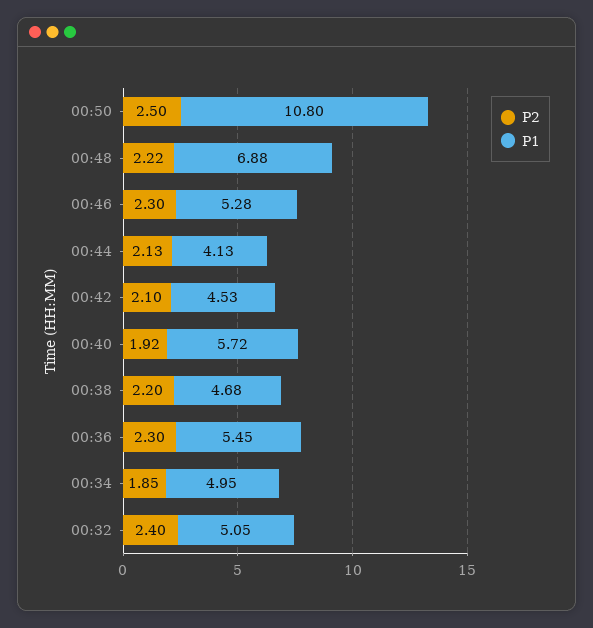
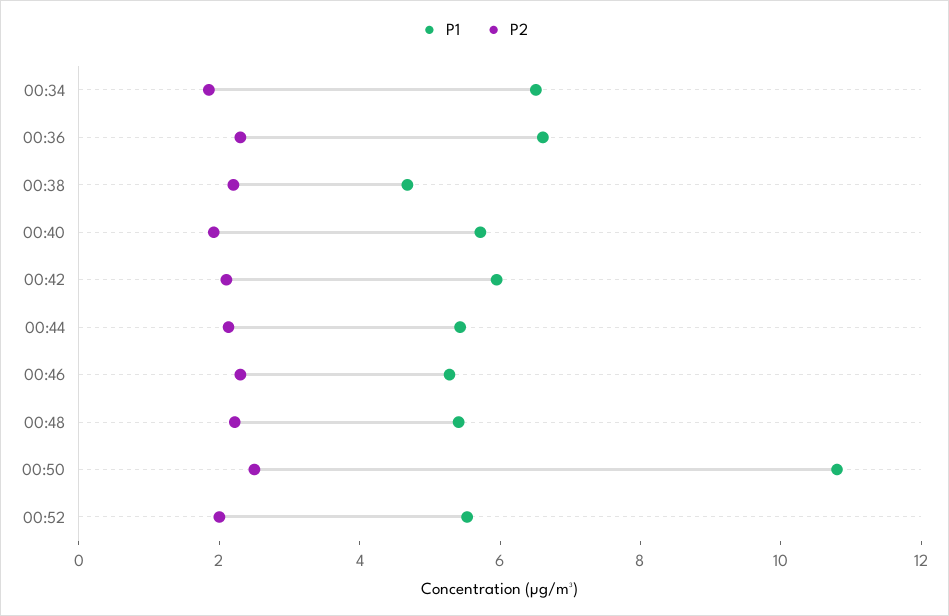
P1, 00:48: 6.88 -> 5.5
P1, 00:44: 4.13 -> 5.5
P1, 00:42: 4.53 -> 6
P1, 00:36: 5.45 -> 6.5
P1, 00:34: 4.95 -> 6.5
P2, 00:32: 2.4 -> none
P1, 00:32: 5.05 -> none
P1, 00:52: none -> 5.5
P2, 00:52: none -> 2

